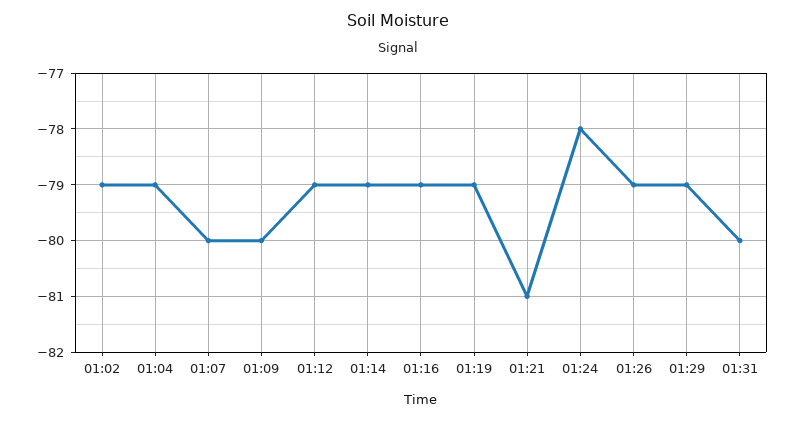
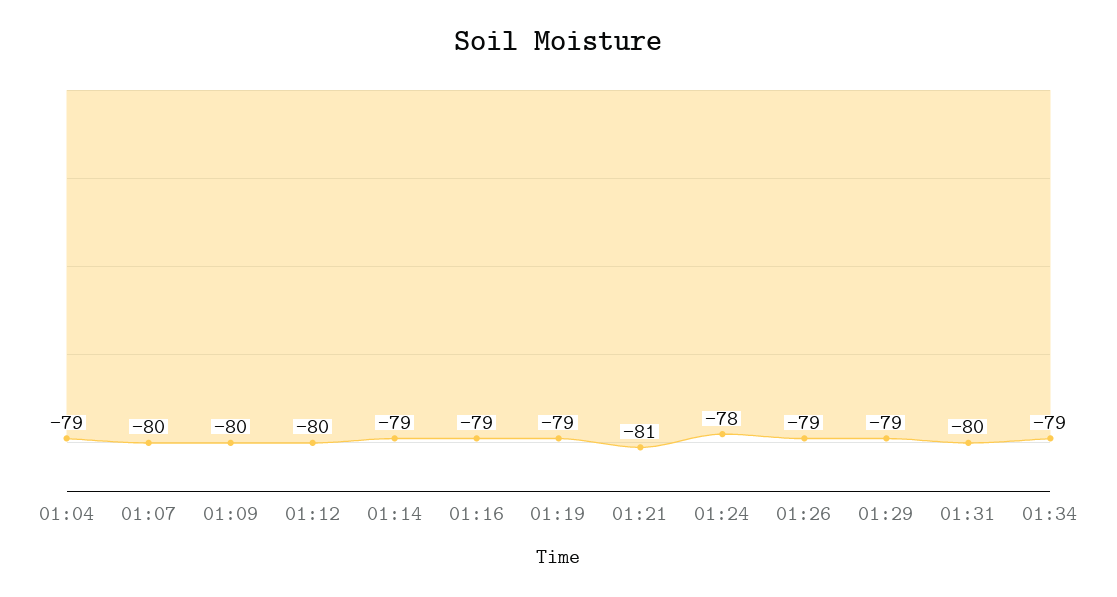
01:02: -79 -> none
01:12: -79 -> -80
01:34: none -> -79

